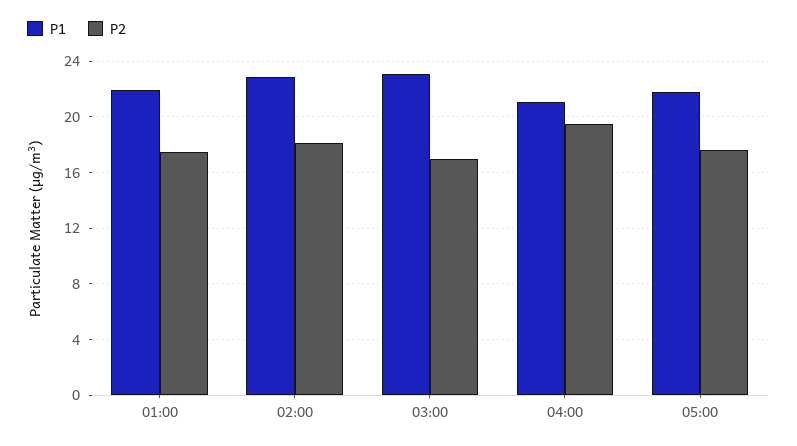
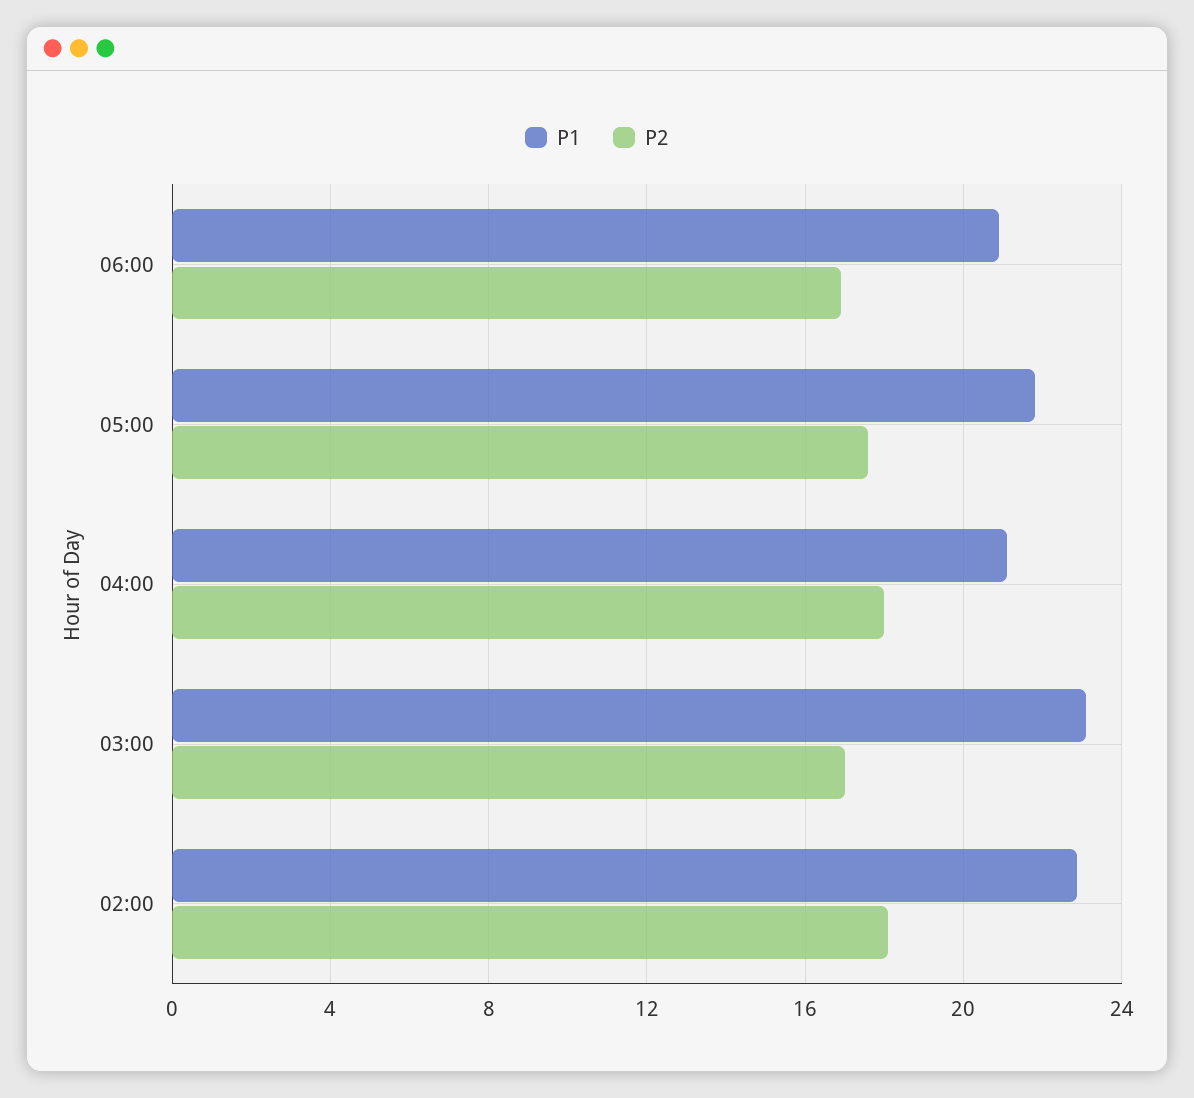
P1, 01:00: 22 -> none
P2, 01:00: 17.5 -> none
P2, 04:00: 19.5 -> 18
P1, 06:00: none -> 21
P2, 06:00: none -> 17

